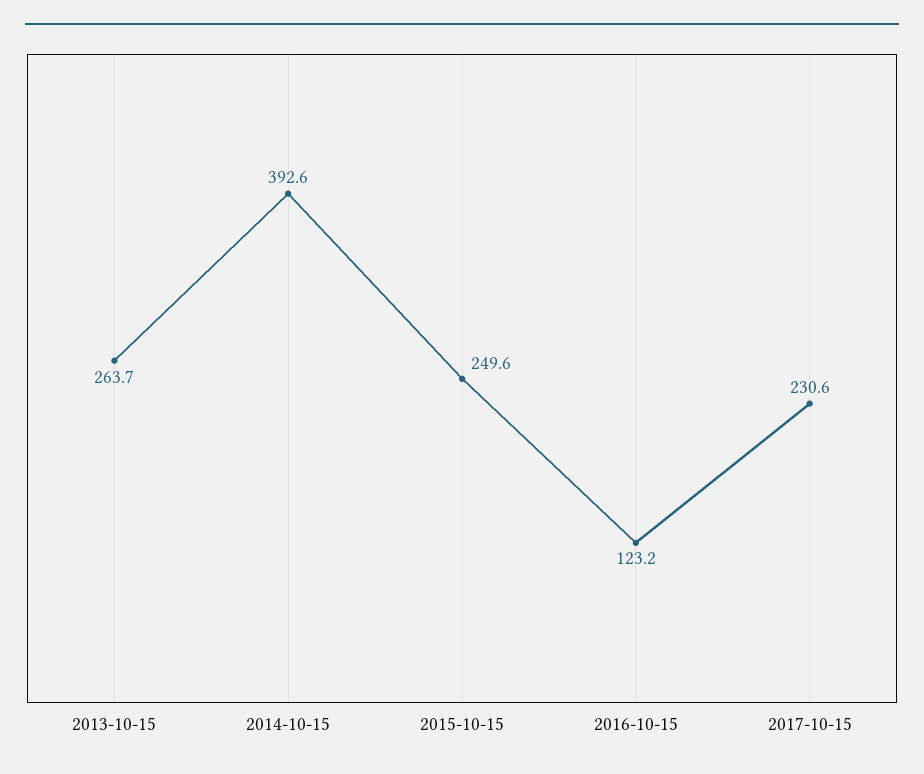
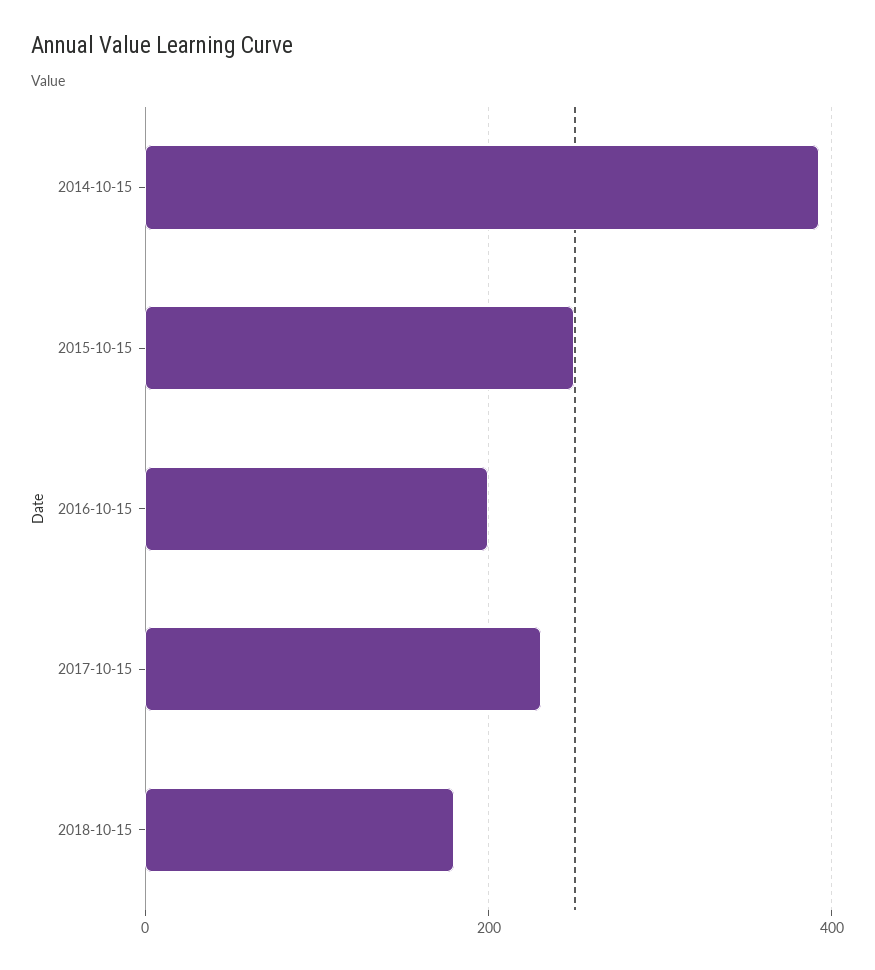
2013-10-15: 263.7 -> none
2016-10-15: 123.2 -> 200
2018-10-15: none -> 180

